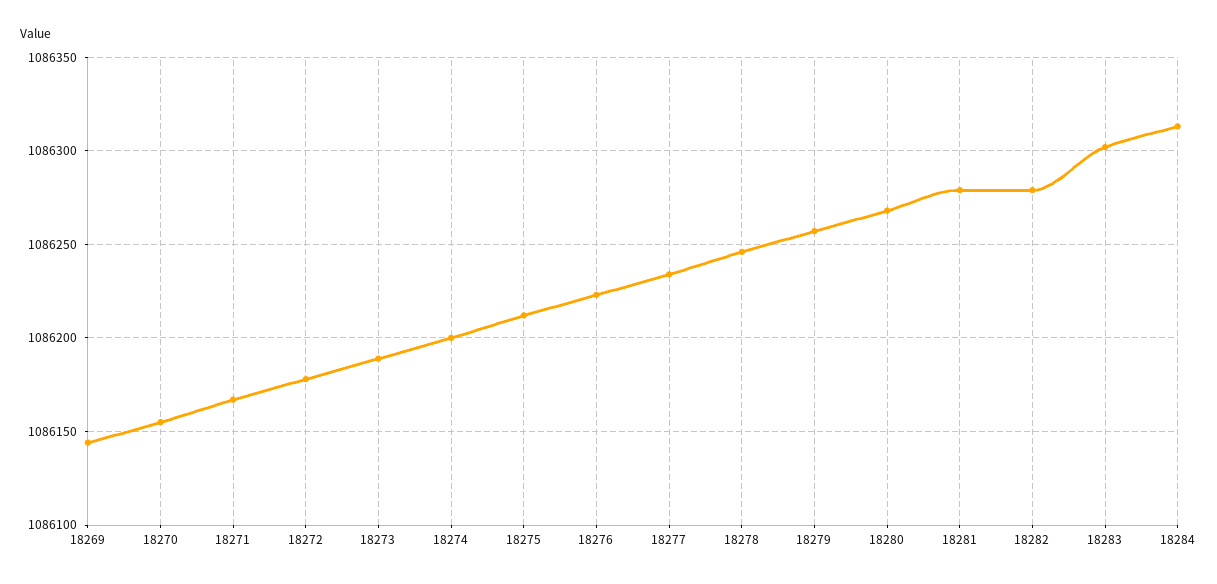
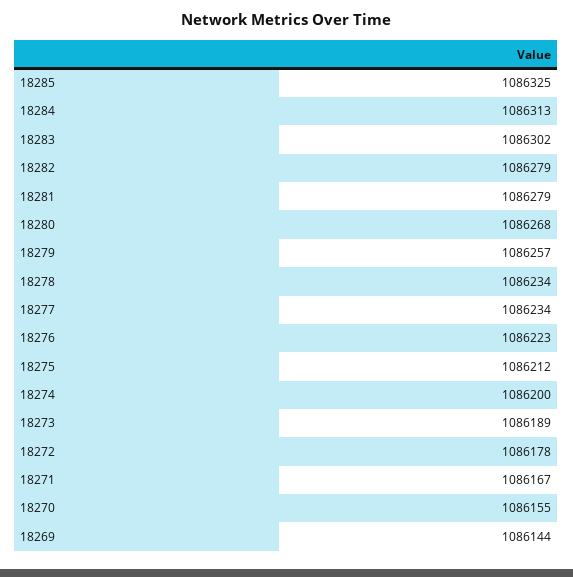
18278: 1086245 -> 1086234
18285: none -> 1086325

